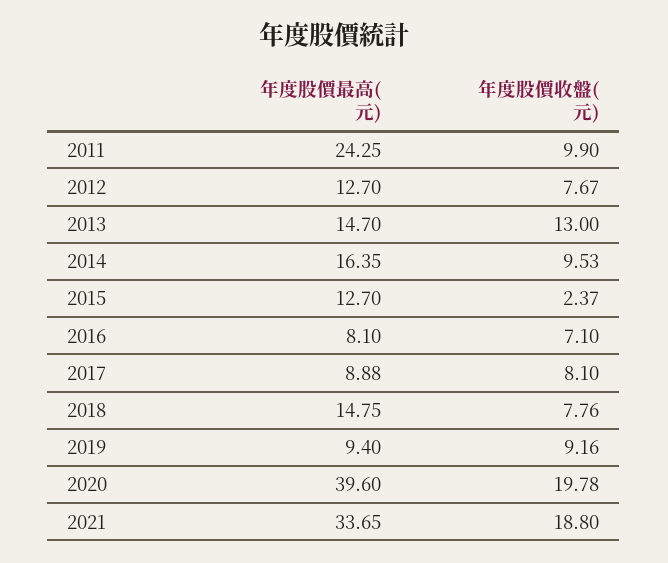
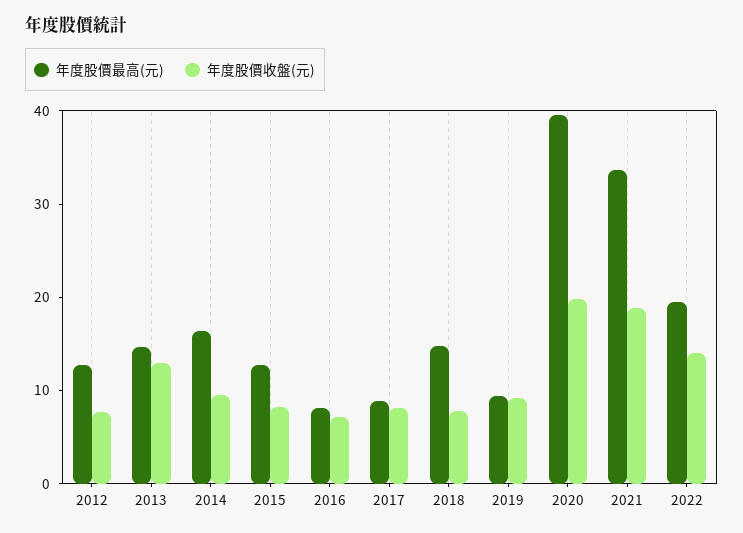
年度股價最高(元), 2011: 24.25 -> none
年度股價收盤(元), 2011: 9.9 -> none
年度股價收盤(元), 2015: 2.37 -> 8
年度股價最高(元), 2022: none -> 20
年度股價收盤(元), 2022: none -> 14

